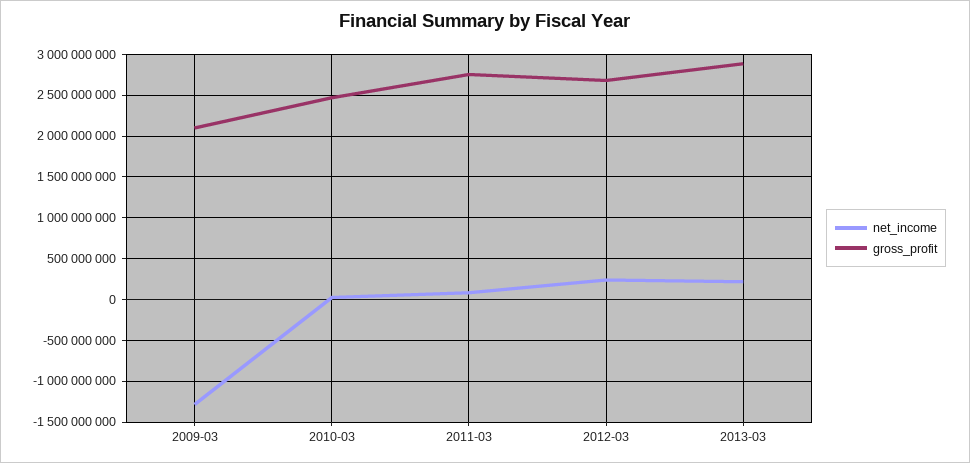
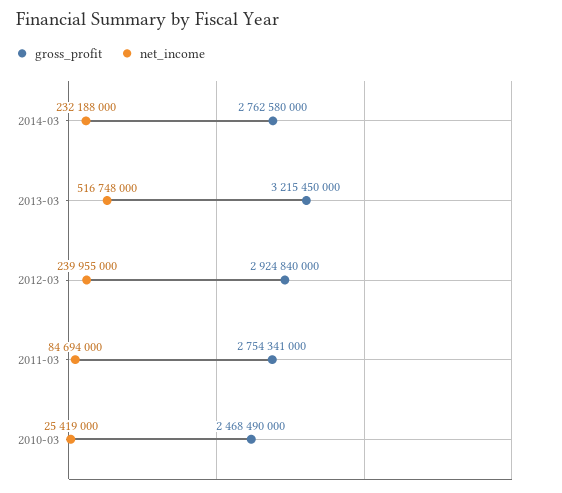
net_income, 2009-03: -1300000000 -> none
gross_profit, 2009-03: 2100000000 -> none
gross_profit, 2012-03: 2700000000 -> 2924840000
net_income, 2013-03: 200000000 -> 516748000
gross_profit, 2013-03: 2900000000 -> 3215450000
gross_profit, 2014-03: none -> 2762580000
net_income, 2014-03: none -> 232188000

